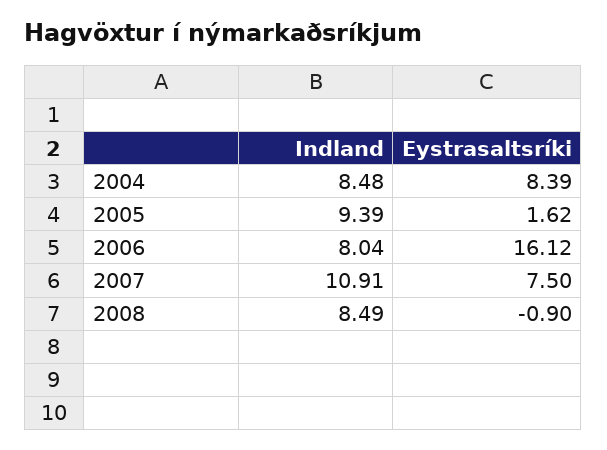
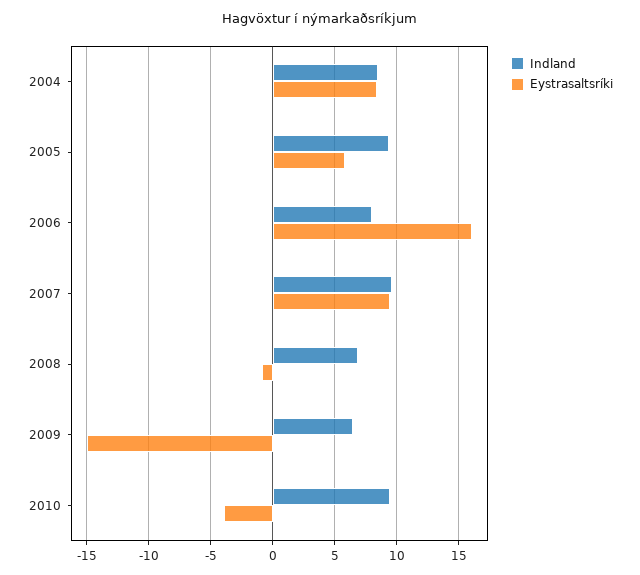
Eystrasaltsríki, 2005: 1.62 -> 6
Indland, 2007: 10.91 -> 9.5
Eystrasaltsríki, 2007: 7.5 -> 9.5
Indland, 2008: 8.49 -> 7
Indland, 2009: none -> 6.5
Eystrasaltsríki, 2009: none -> -15
Indland, 2010: none -> 9.5
Eystrasaltsríki, 2010: none -> -4

